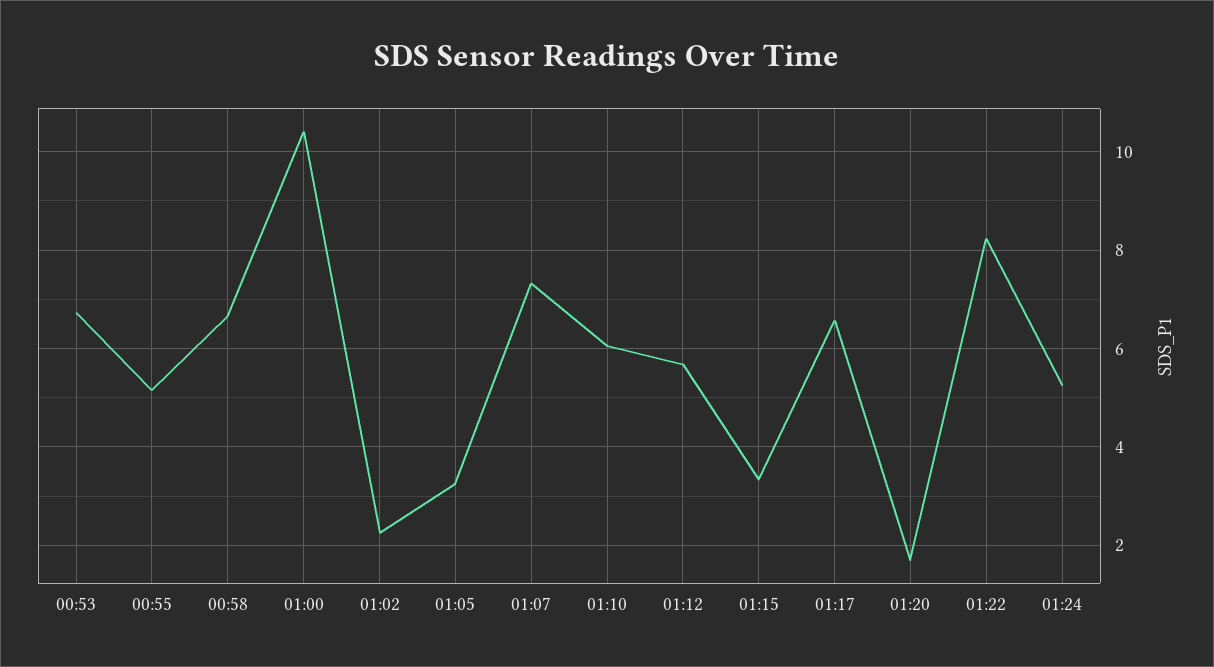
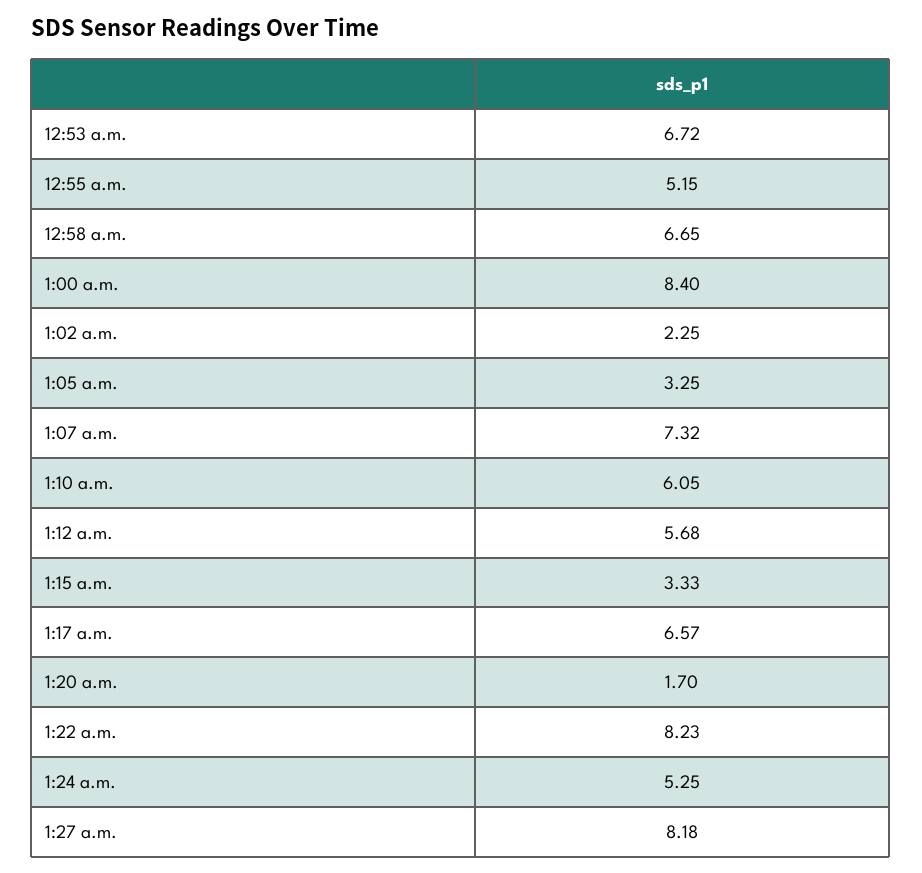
01:00: 10.4 -> 8.4
1:27 a.m.: none -> 8.18

